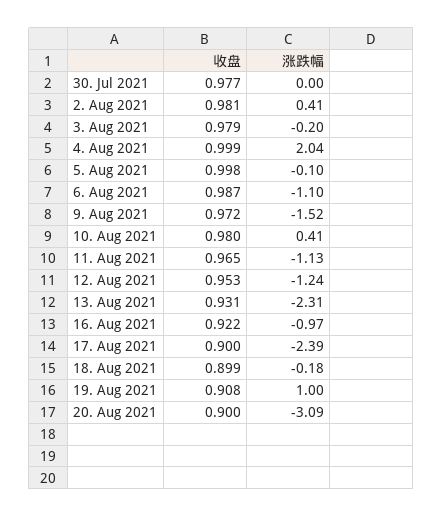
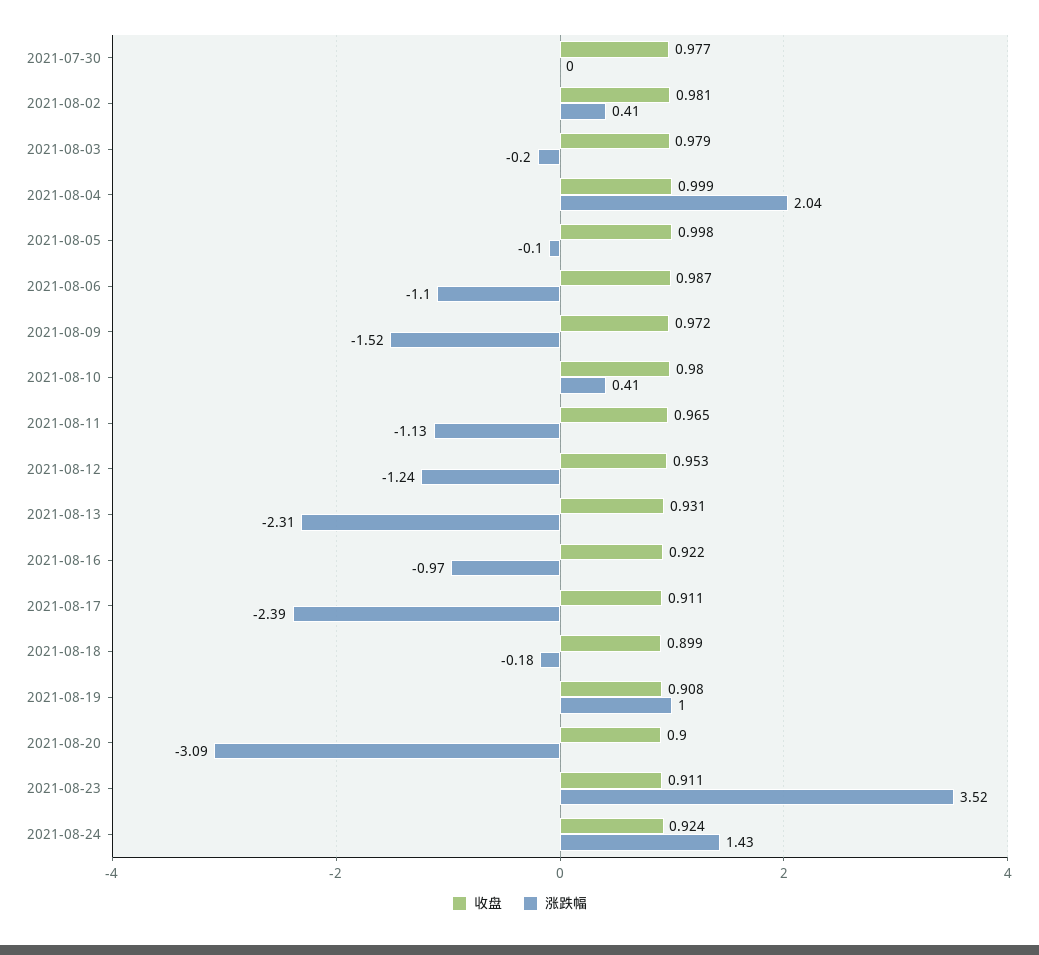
收盘, 17. Aug 2021: 0.9 -> 0.911
收盘, 2021-08-23: none -> 0.911
涨跌幅, 2021-08-23: none -> 3.52
收盘, 2021-08-24: none -> 0.924
涨跌幅, 2021-08-24: none -> 1.43

